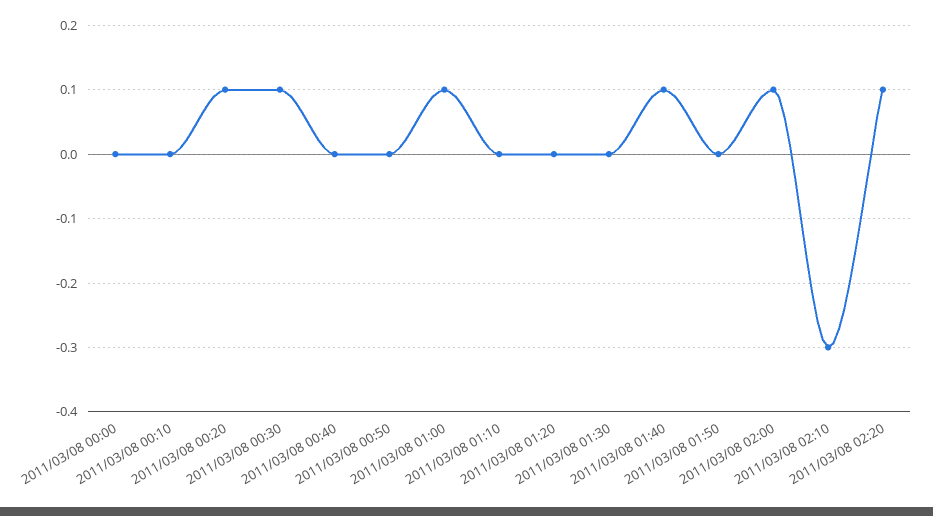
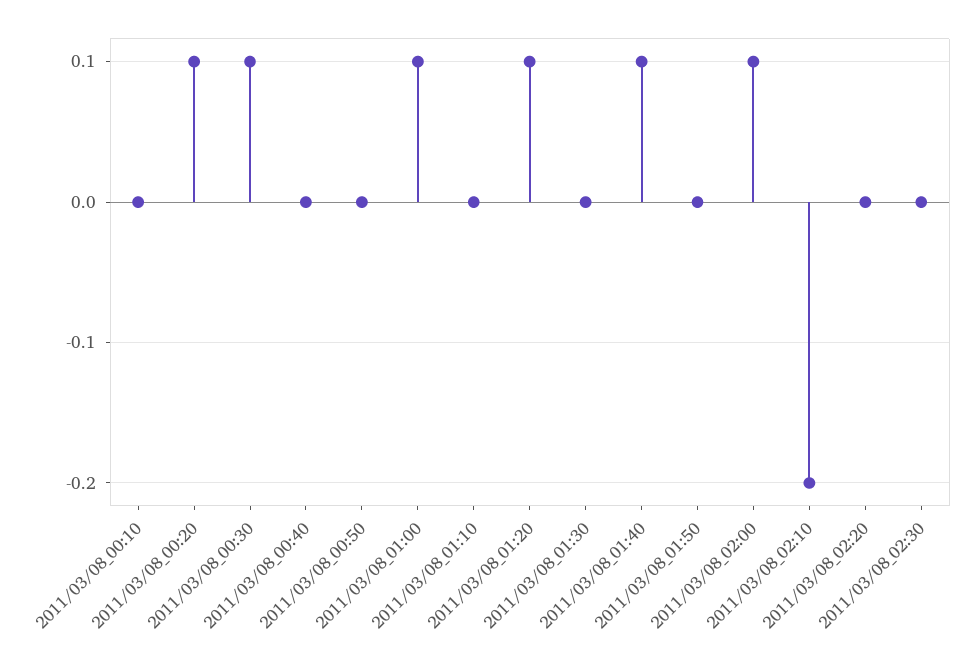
2011/03/08 00:00: 0 -> none
2011/03/08 01:20: 0 -> 0.1
2011/03/08 02:10: -0.3 -> -0.2
2011/03/08 02:20: 0.1 -> 0
2011/03/08_02:30: none -> 0

